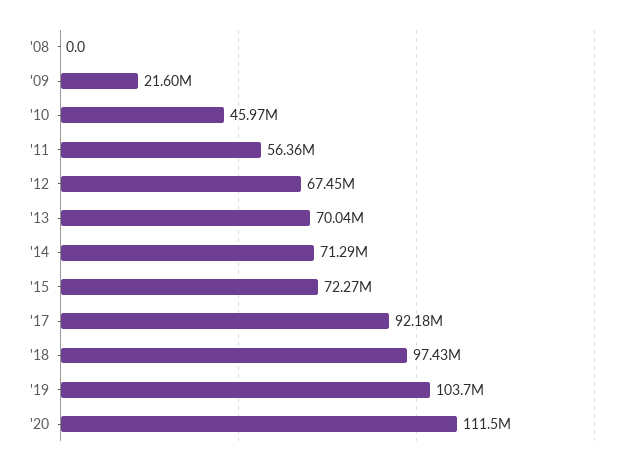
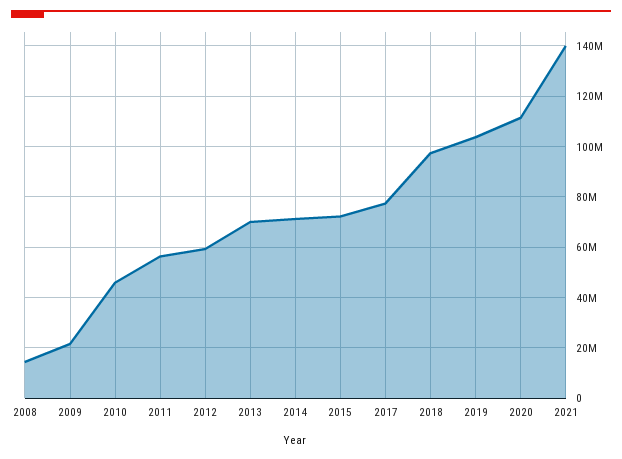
'08: 0 -> 15000000
'12: 67450000 -> 60000000
'17: 92180000 -> 77500000
2021: none -> 140000000

